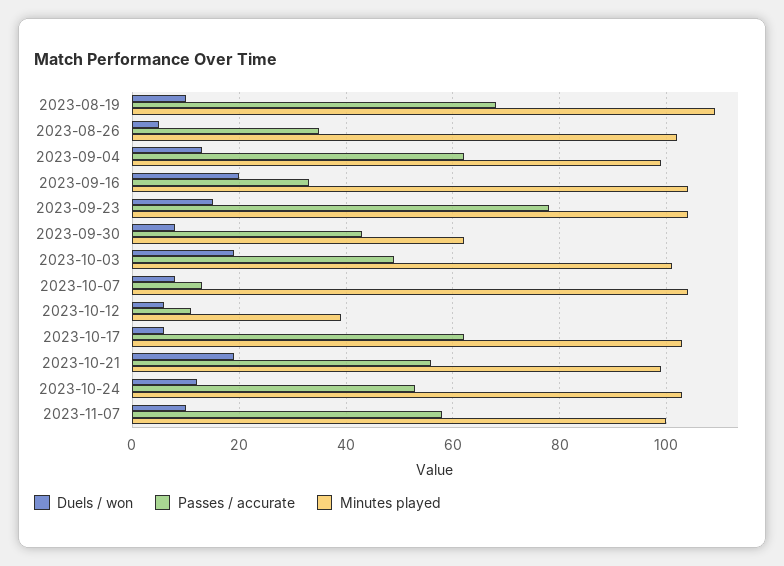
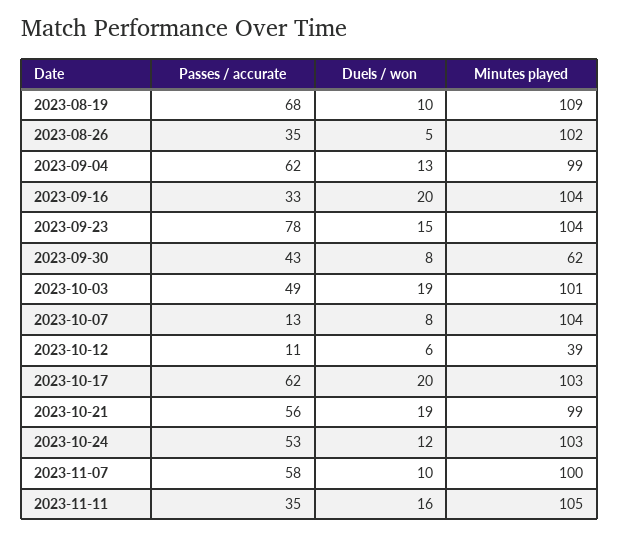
Duels / won, 2023-10-17: 5 -> 20
Passes / accurate, 2023-11-11: none -> 35
Duels / won, 2023-11-11: none -> 16
Minutes played, 2023-11-11: none -> 105

